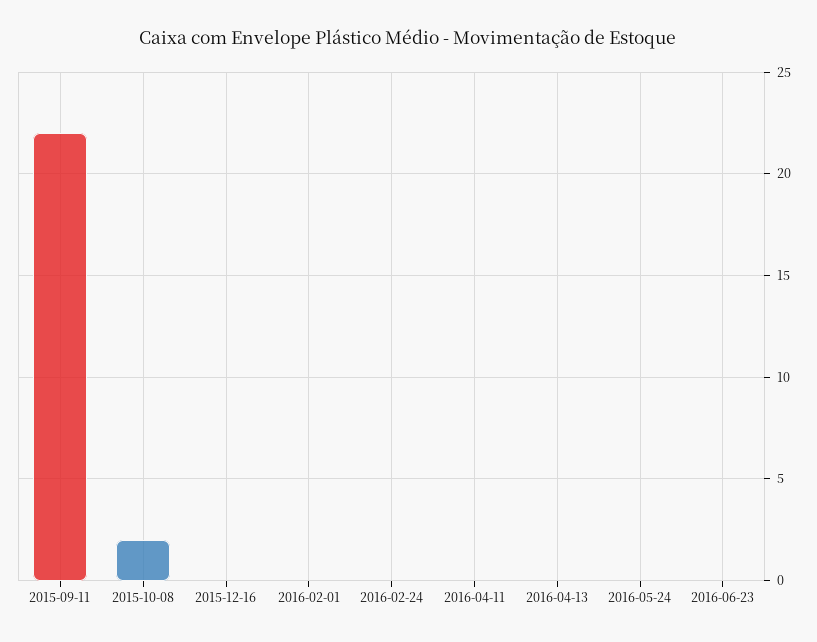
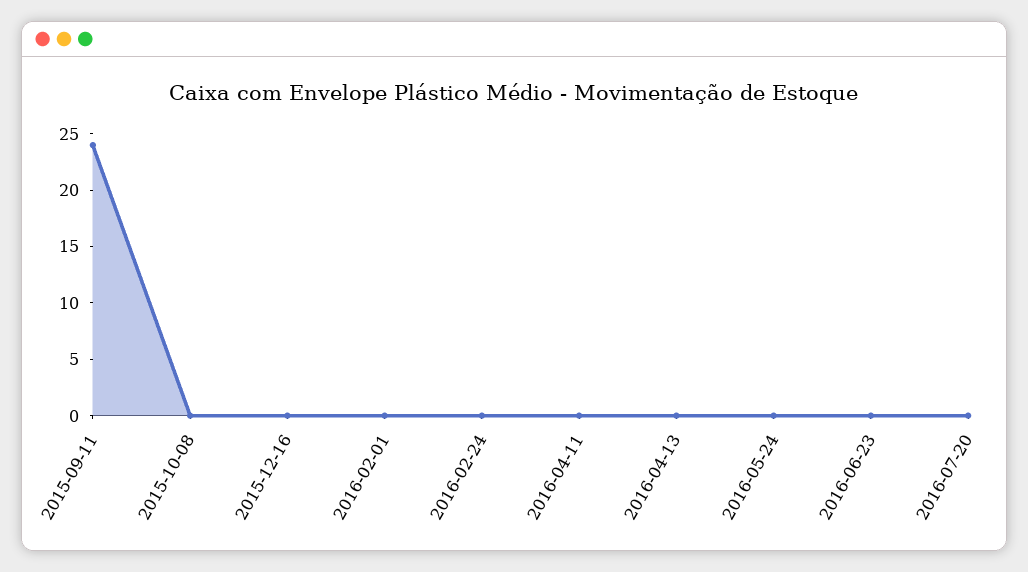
2015-09-11: 22 -> 24
2015-10-08: 2 -> 0
2016-07-20: none -> 0

